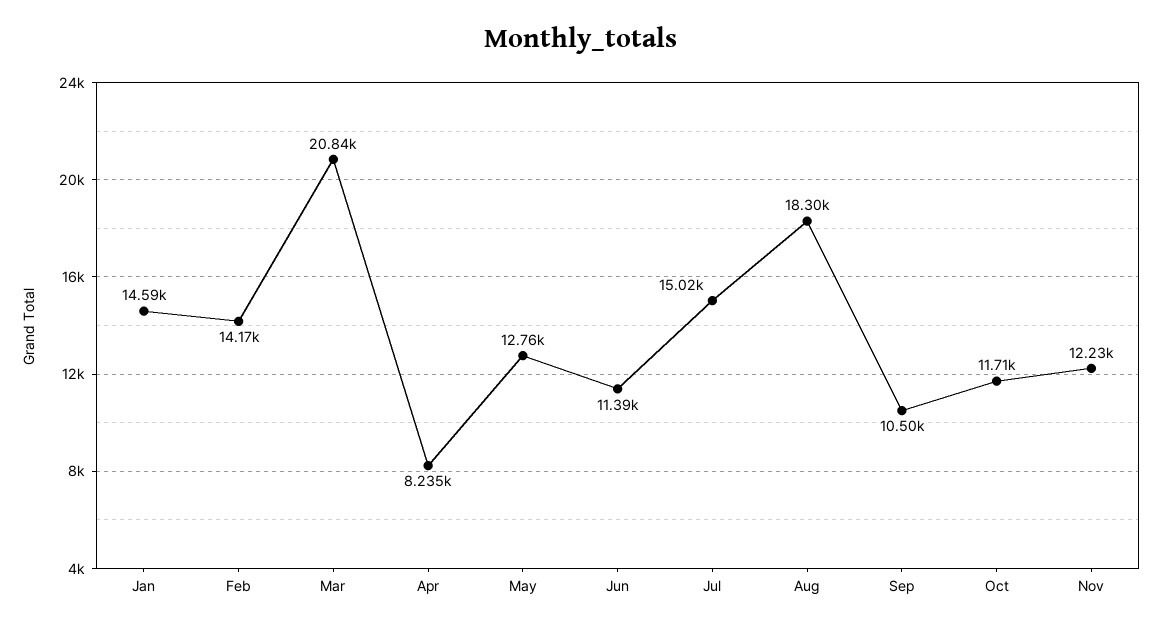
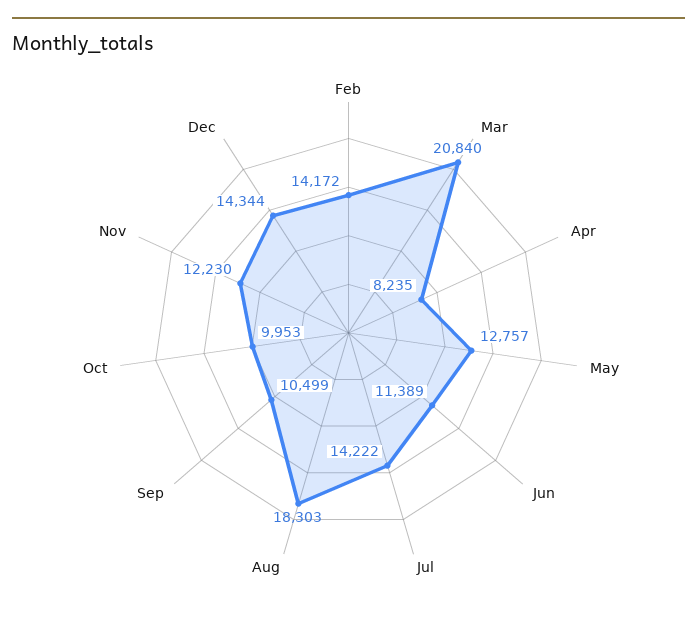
Jan: 14590 -> none
Jul: 15020 -> 14222
Oct: 11710 -> 9953
Dec: none -> 14344

